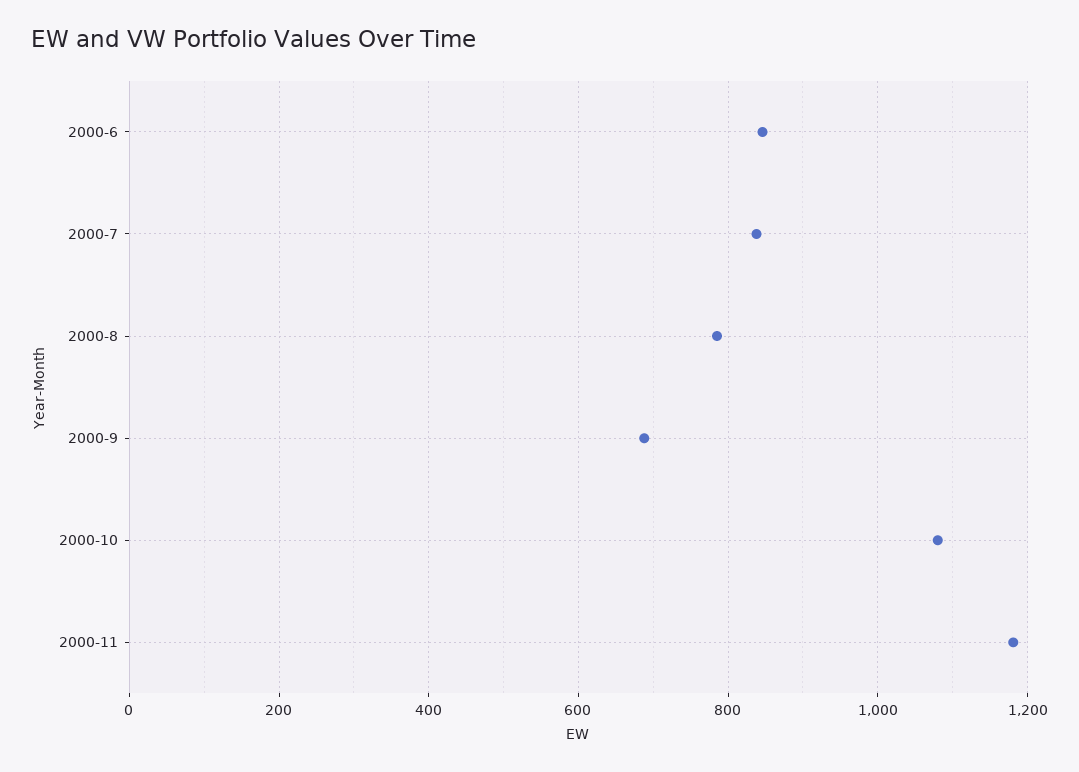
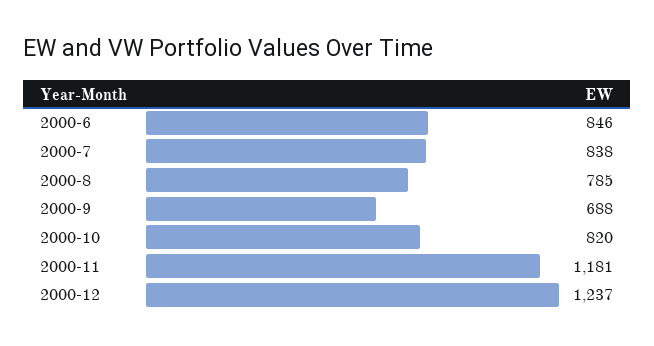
2000-10: 1080 -> 820
2000-12: none -> 1237

